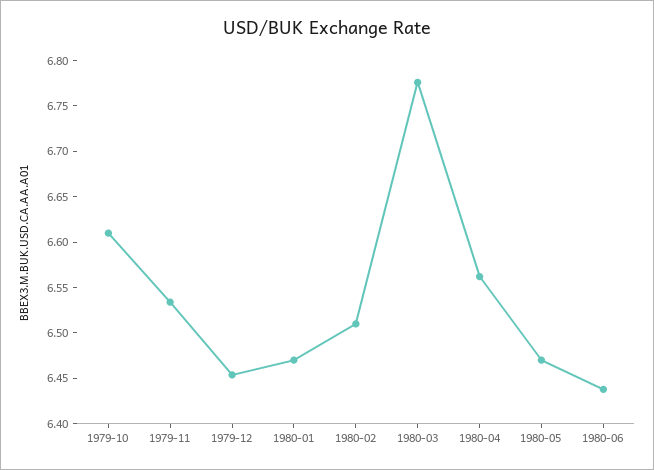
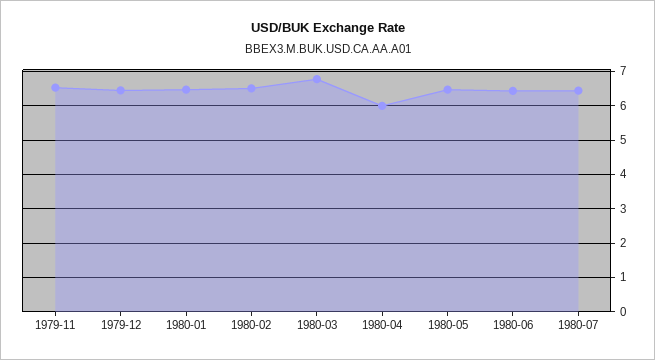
1979-10: 6.61 -> none
1980-04: 6.56 -> 6
1980-07: none -> 6.4

